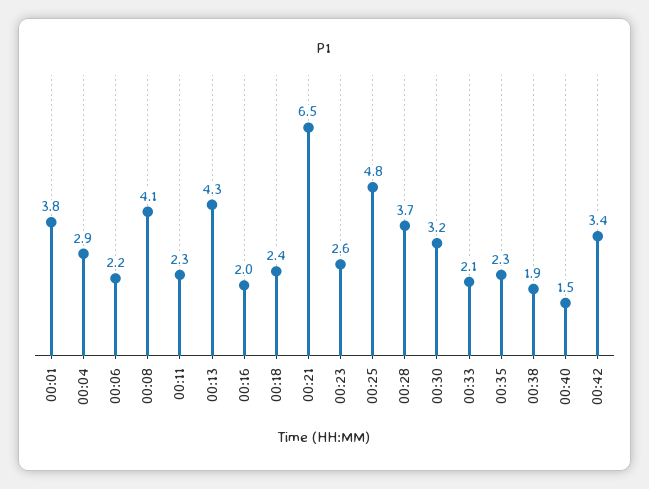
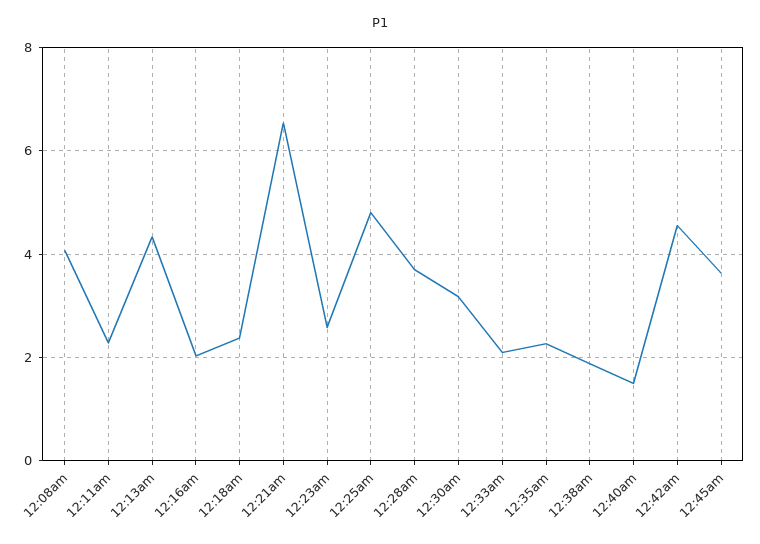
00:01: 3.8 -> none
00:04: 2.9 -> none
00:06: 2.2 -> none
00:42: 3.4 -> 4.6
12:45am: none -> 3.6

